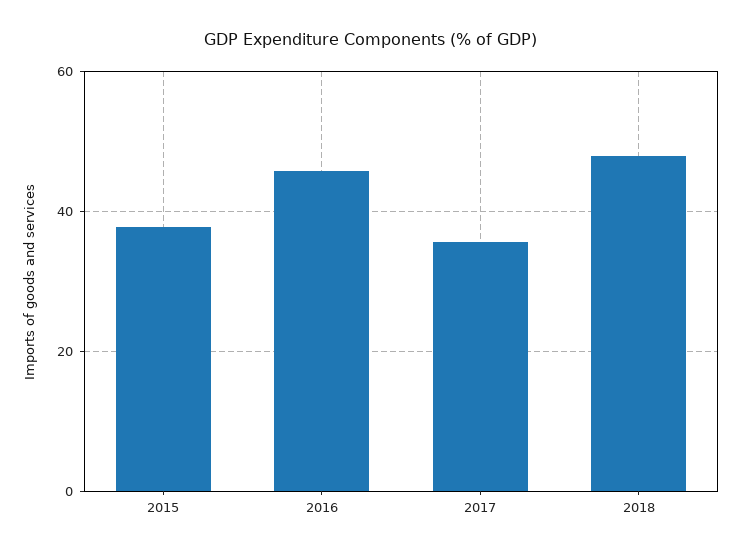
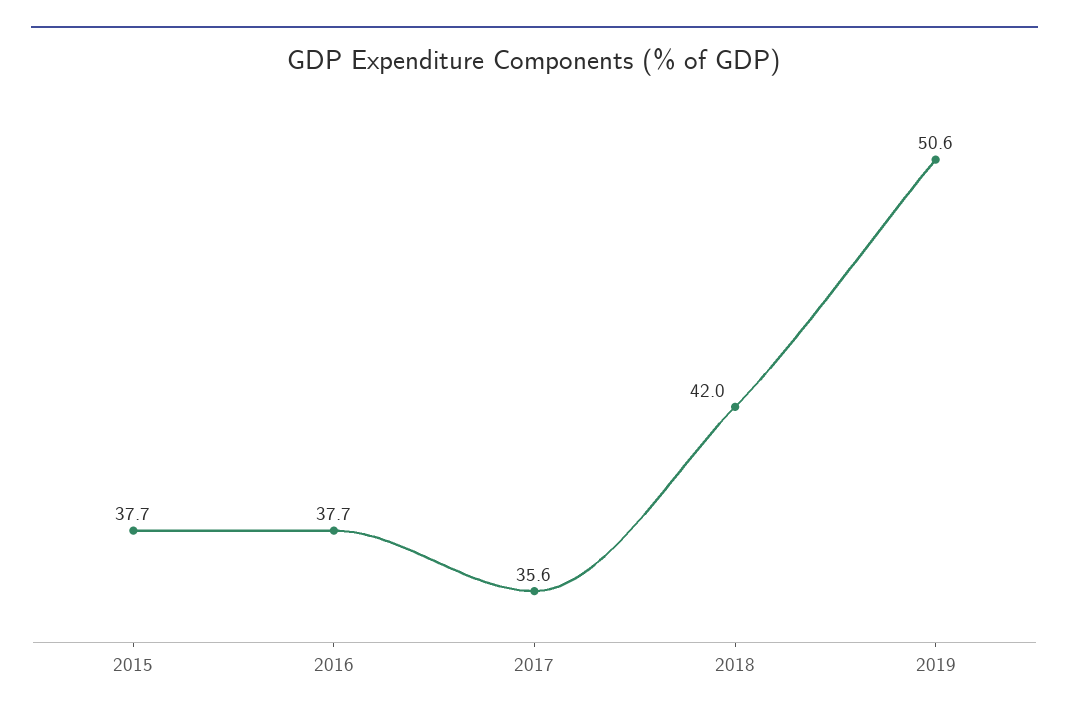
2016: 46 -> 37.7
2018: 48 -> 42
2019: none -> 50.6

